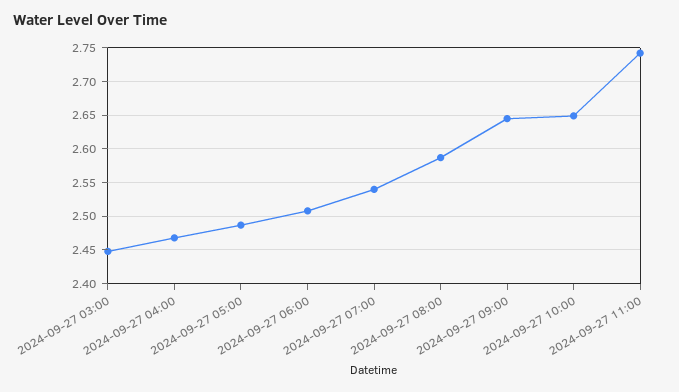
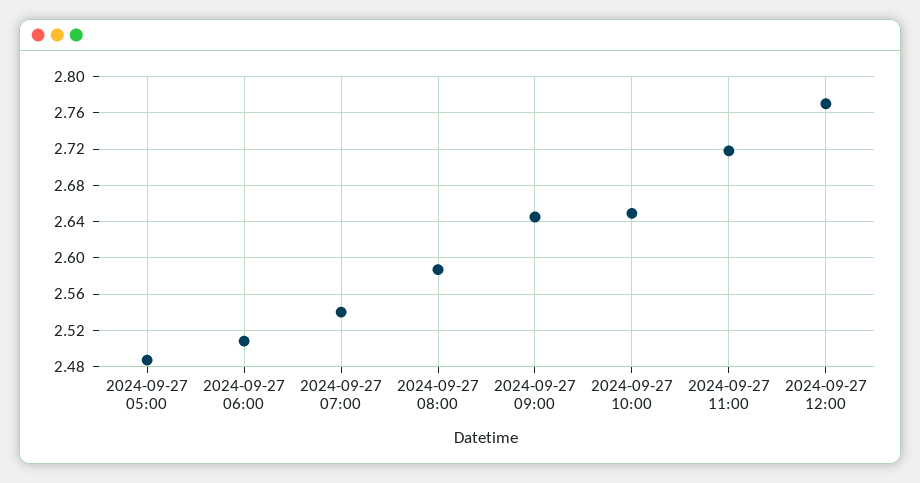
2024-09-27 03:00: 2.45 -> none
2024-09-27 04:00: 2.47 -> none
2024-09-27 11:00: 2.74 -> 2.72
2024-09-27 12:00: none -> 2.77

